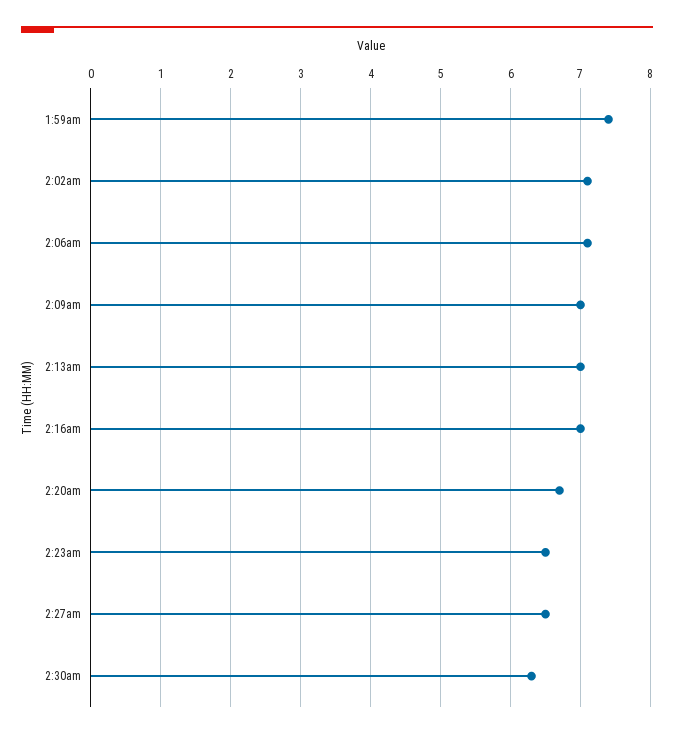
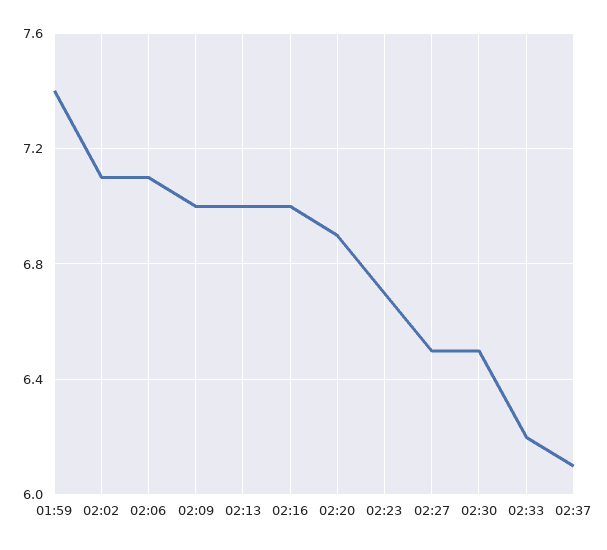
2:20am: 6.7 -> 6.9
2:23am: 6.5 -> 6.7
2:30am: 6.3 -> 6.5
02:33: none -> 6.2
02:37: none -> 6.1

